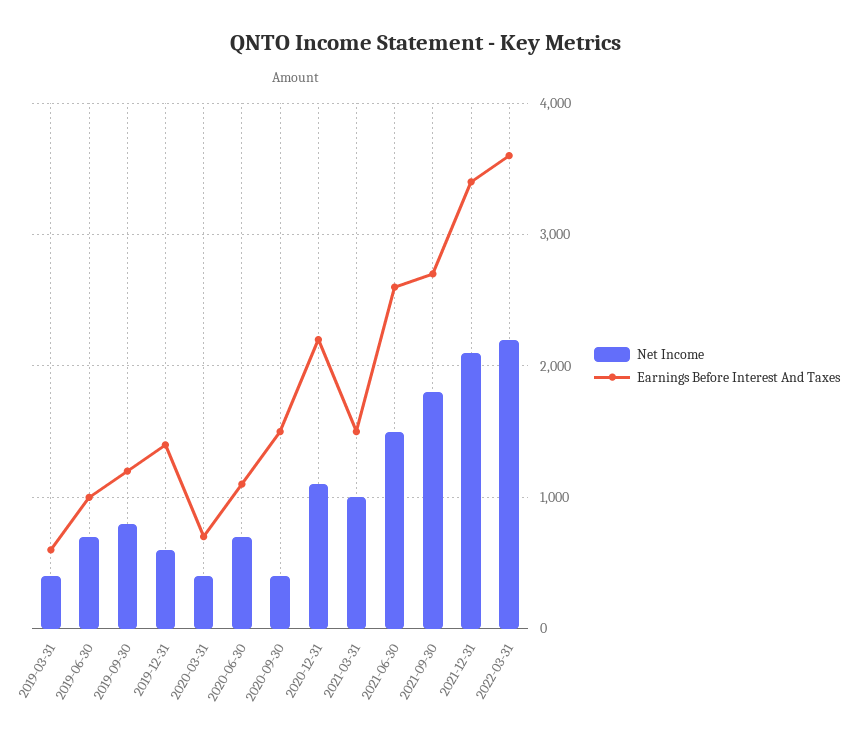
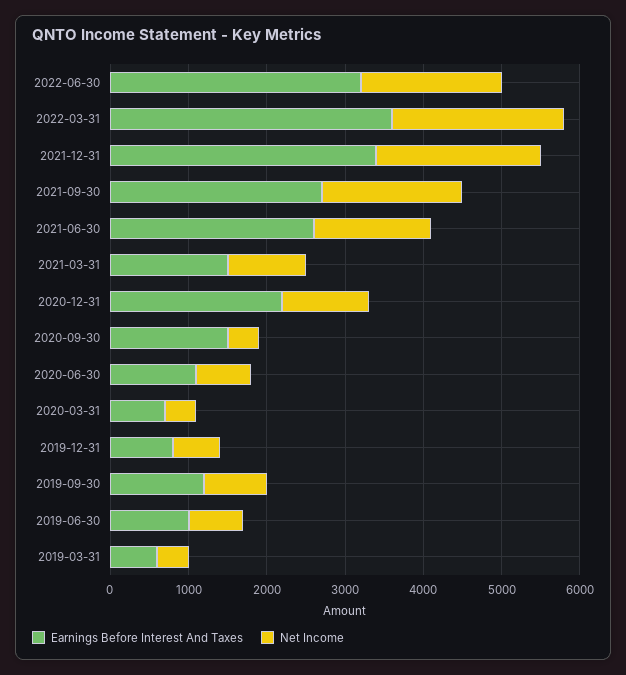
Earnings Before Interest And Taxes, 2019-12-31: 1400 -> 800
Earnings Before Interest And Taxes, 2022-06-30: none -> 3200
Net Income, 2022-06-30: none -> 1800

